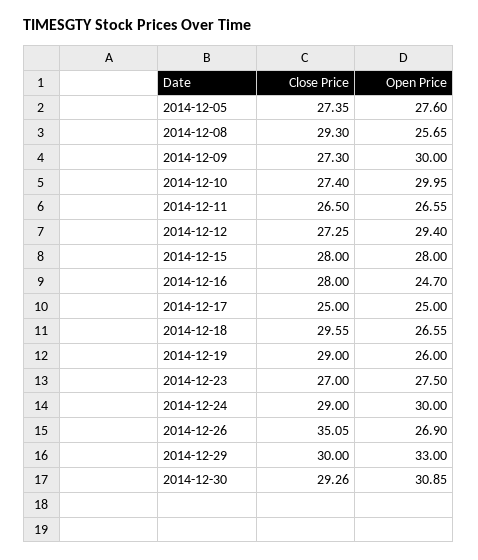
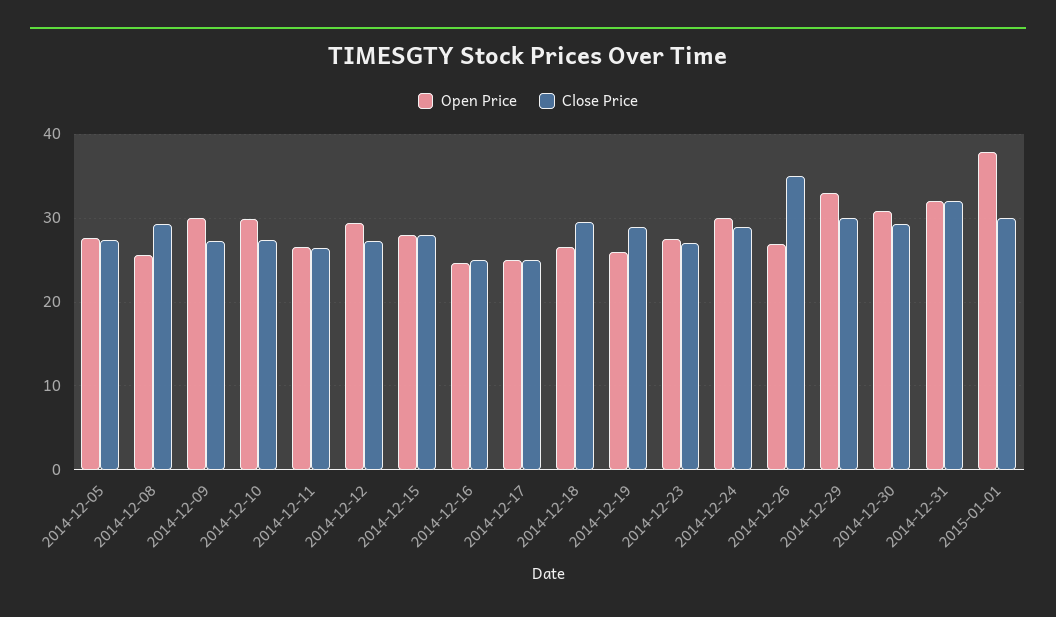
Close Price, 2014-12-16: 28 -> 25
Open Price, 2014-12-31: none -> 32
Close Price, 2014-12-31: none -> 32
Open Price, 2015-01-01: none -> 38
Close Price, 2015-01-01: none -> 30

